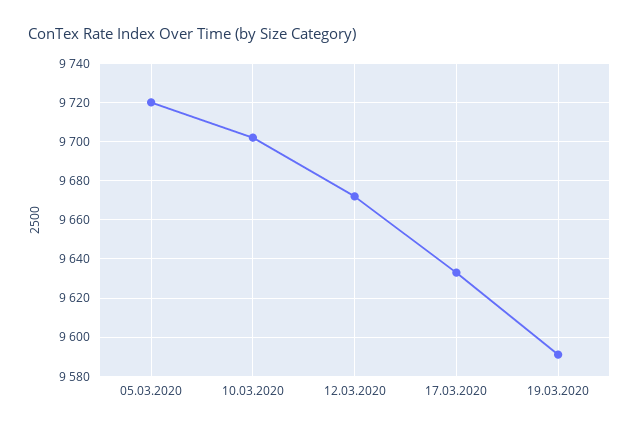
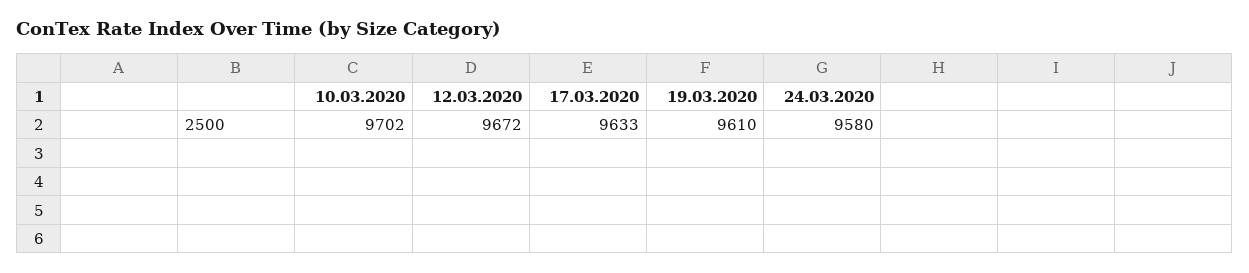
05.03.2020: 9720 -> none
19.03.2020: 9590 -> 9610
24.03.2020: none -> 9580

